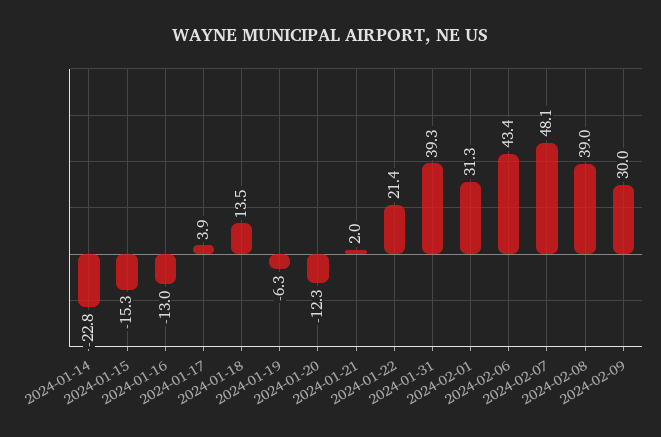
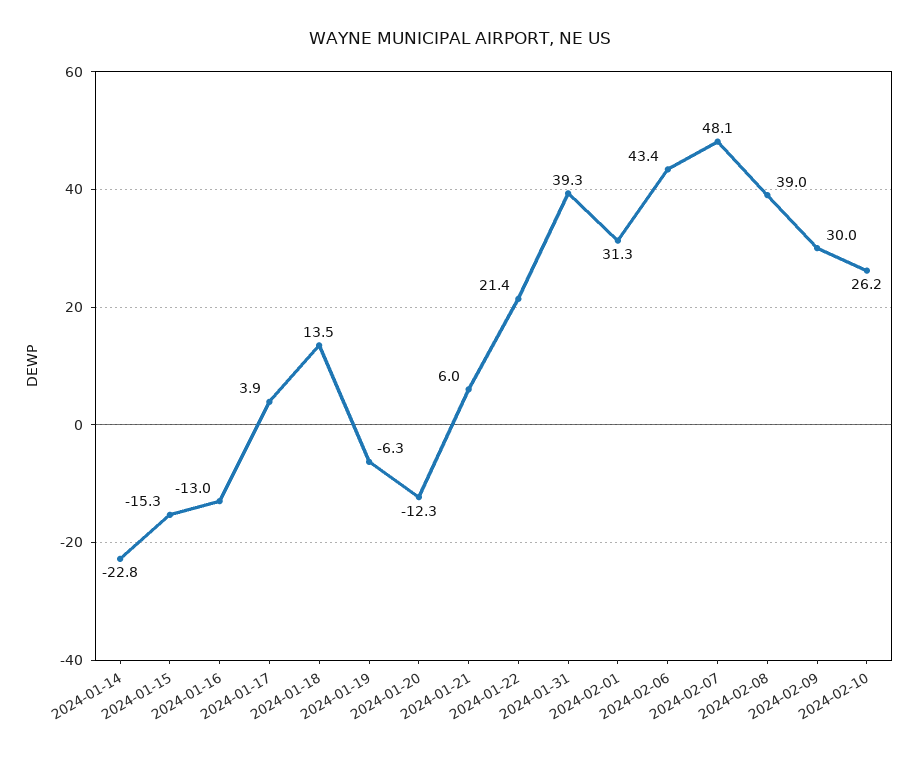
2024-01-21: 2 -> 6
2024-02-10: none -> 26.2

